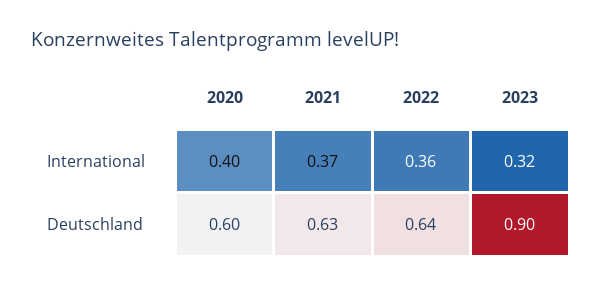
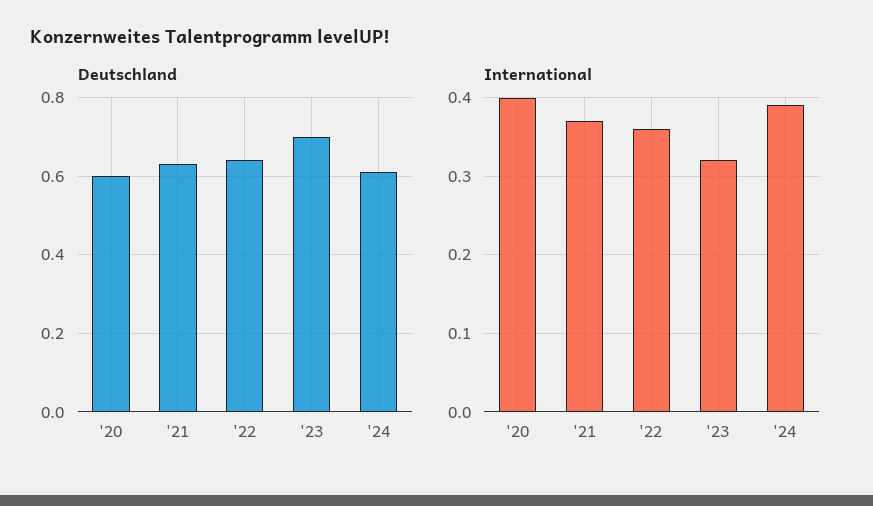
Deutschland, 2023: 0.9 -> 0.7
Deutschland, '24: none -> 0.6
International, '24: none -> 0.39

